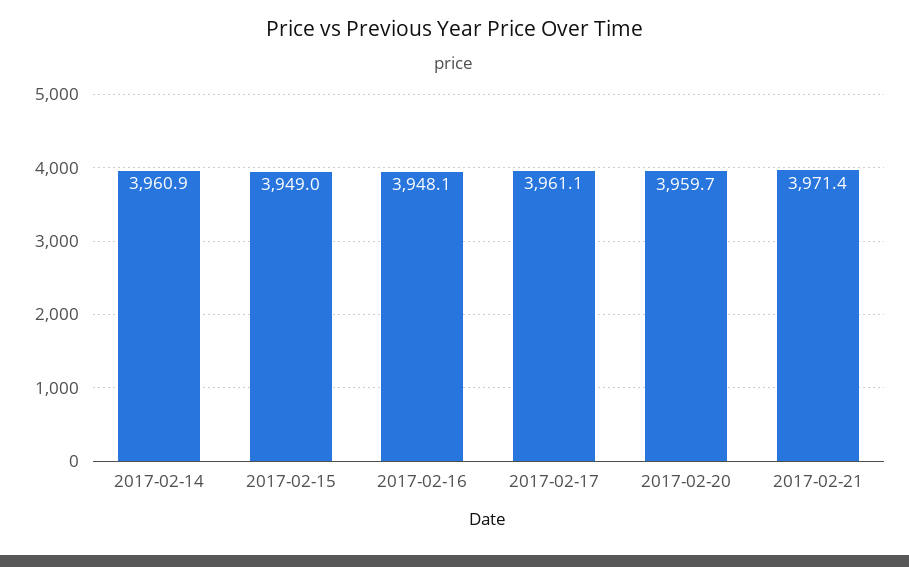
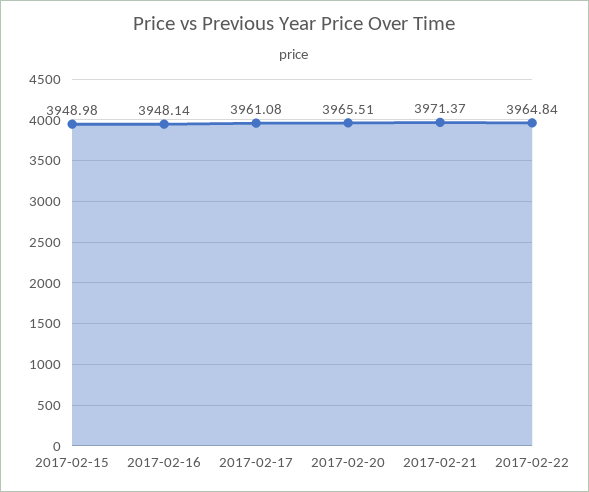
2017-02-14: 3960.9 -> none
2017-02-20: 3959.7 -> 3965.51
2017-02-22: none -> 3964.84

